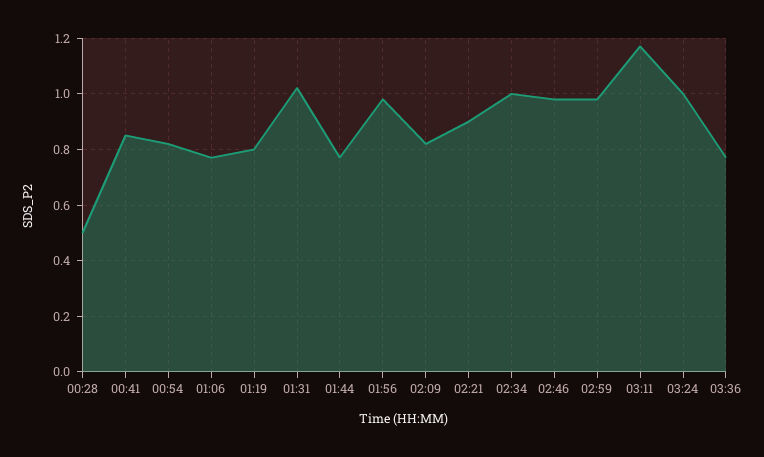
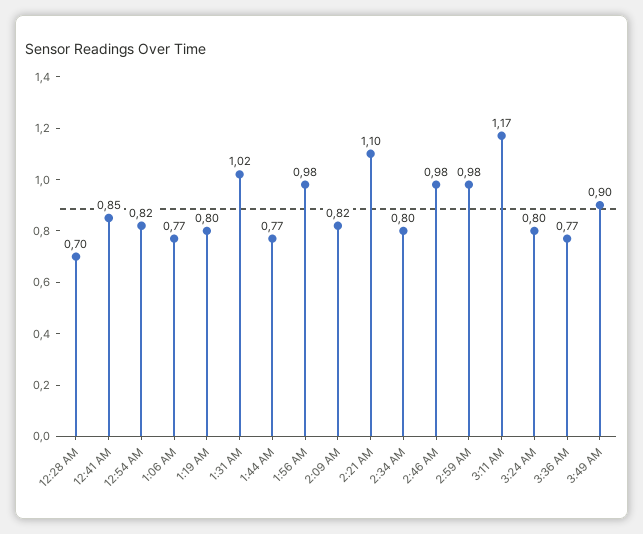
00:28: 0.5 -> 0.7
02:21: 0.9 -> 1.1
02:34: 1 -> 0.8
03:24: 1 -> 0.8
3:49 AM: none -> 0.9

